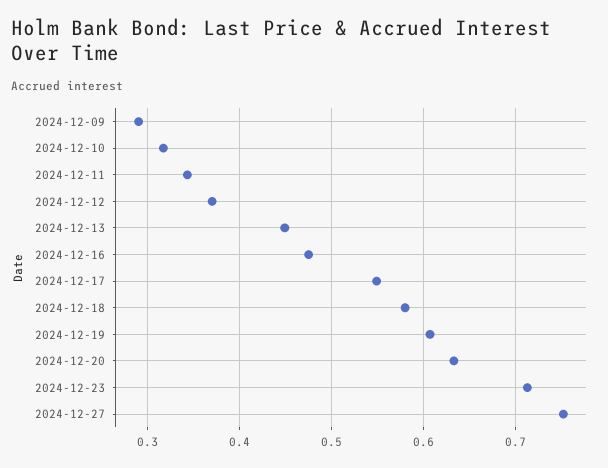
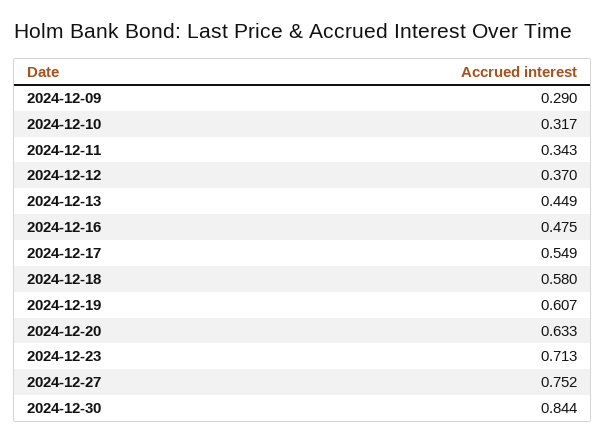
2024-12-30: none -> 0.844

